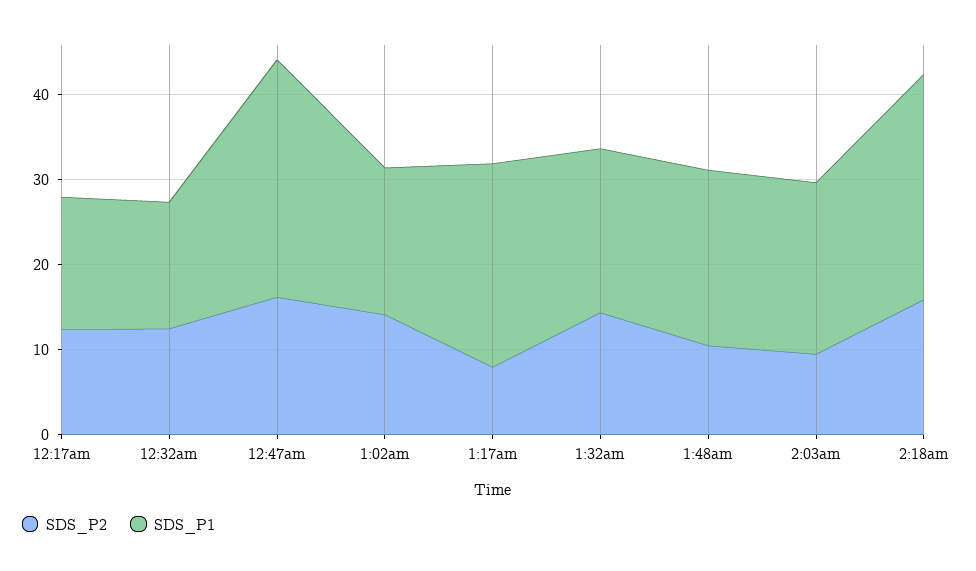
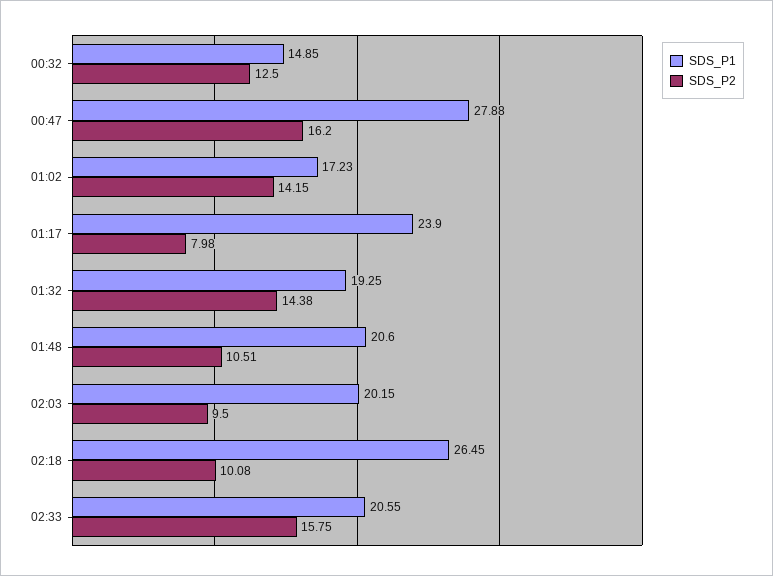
SDS_P2, 12:17am: 12 -> none
SDS_P1, 12:17am: 16 -> none
SDS_P2, 2:18am: 16 -> 10.08
SDS_P1, 02:33: none -> 20.55
SDS_P2, 02:33: none -> 15.75

